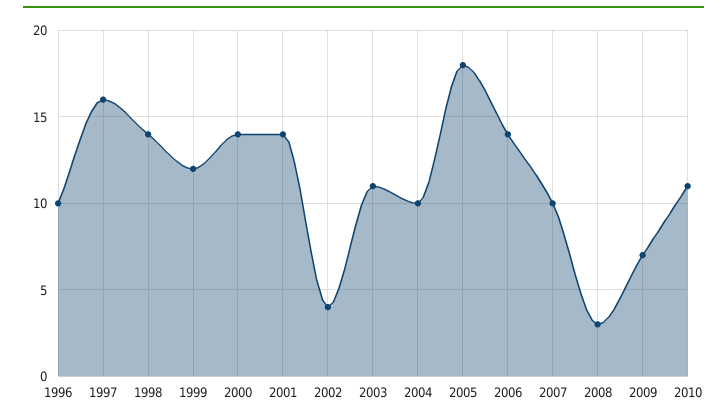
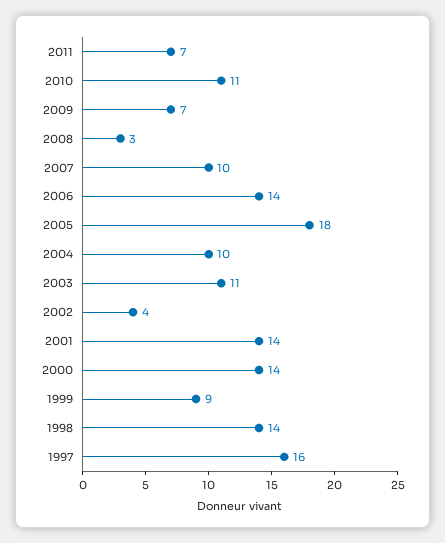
1996: 10 -> none
1999: 12 -> 9
2011: none -> 7

